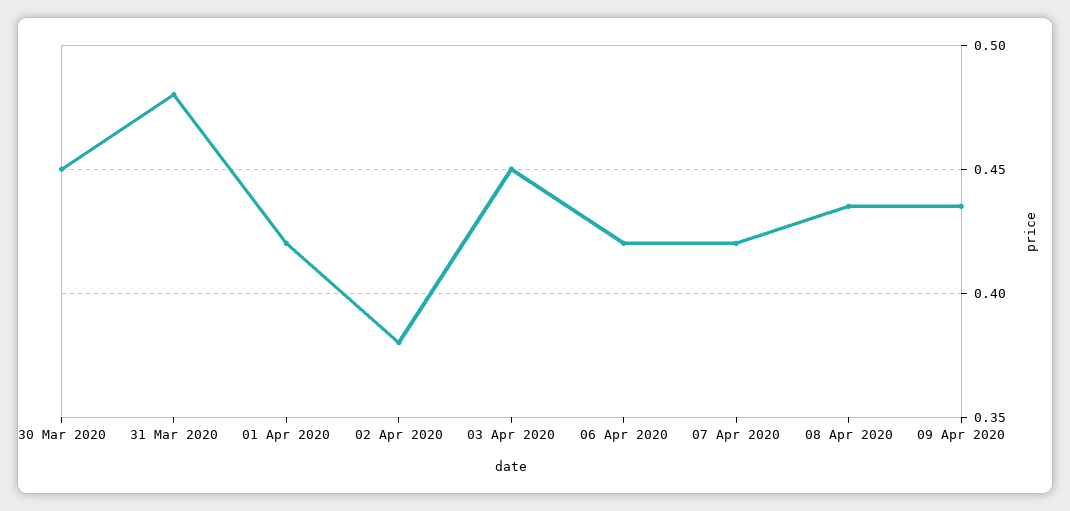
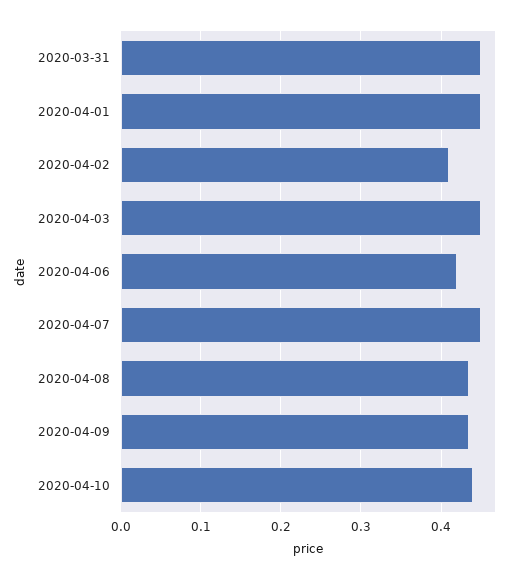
30 Mar 2020: 0.45 -> none
31 Mar 2020: 0.48 -> 0.45
01 Apr 2020: 0.42 -> 0.45
02 Apr 2020: 0.38 -> 0.41
07 Apr 2020: 0.42 -> 0.45
2020-04-10: none -> 0.44

